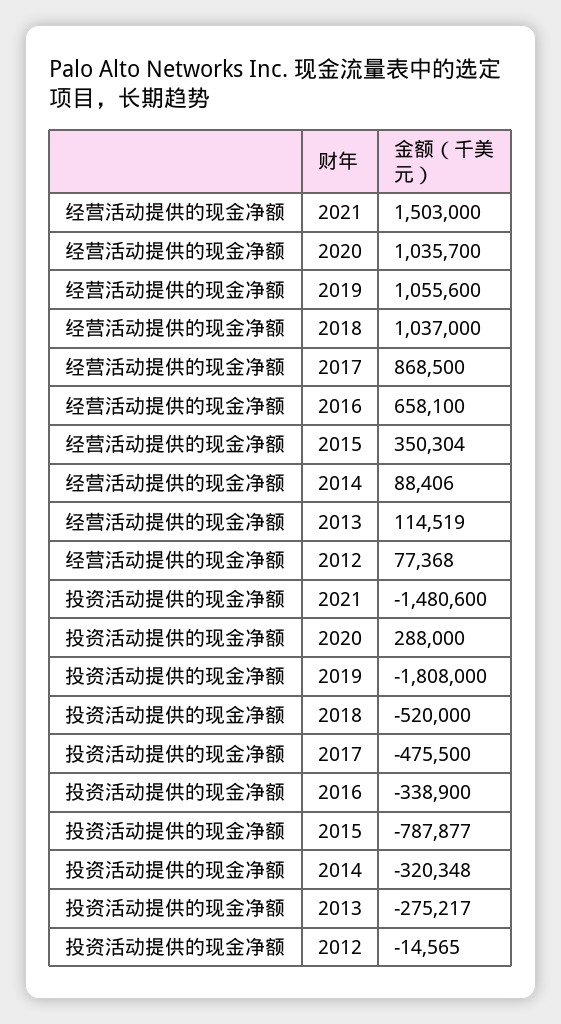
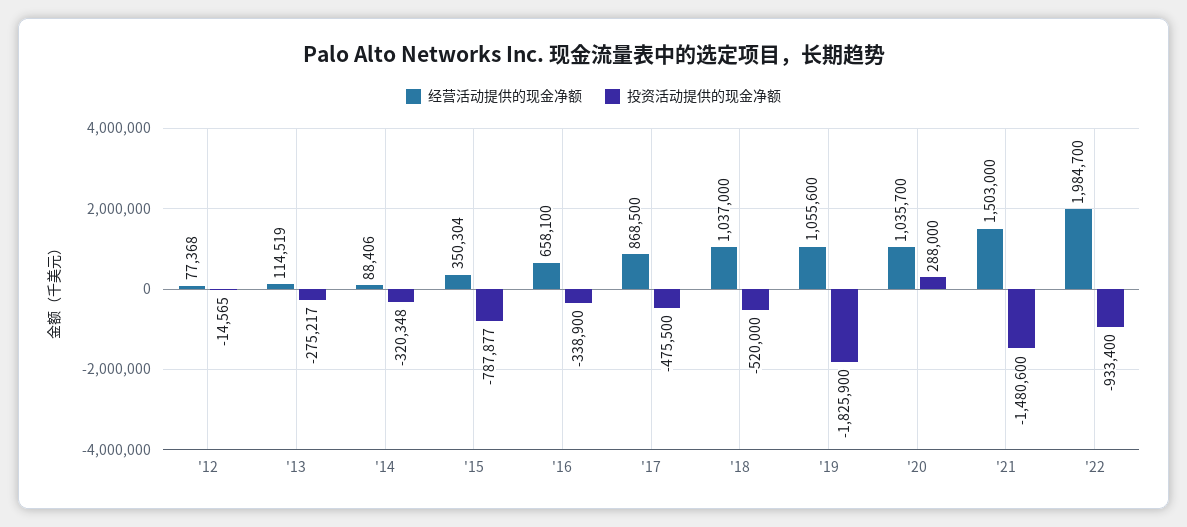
投资活动提供的现金净额, 2019: -1808000 -> -1825900
经营活动提供的现金净额, '22: none -> 1984700
投资活动提供的现金净额, '22: none -> -933400

